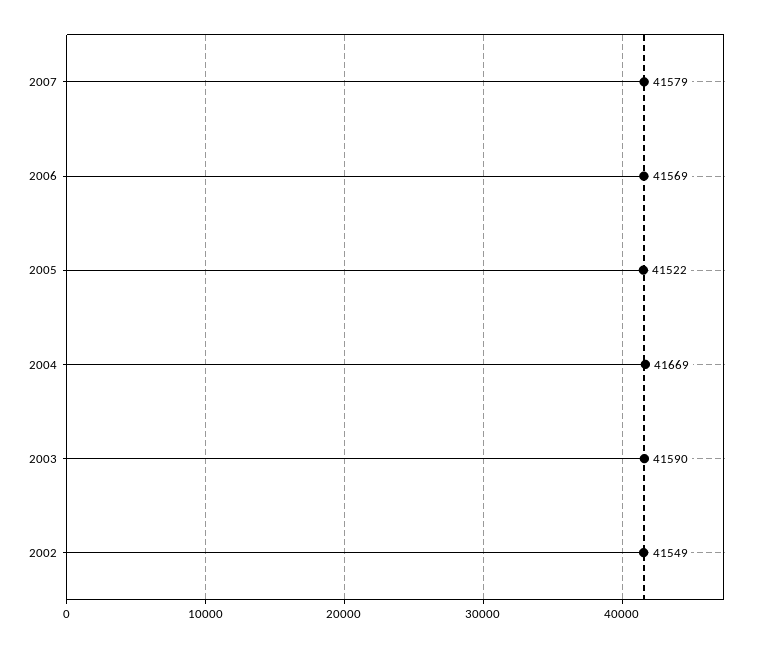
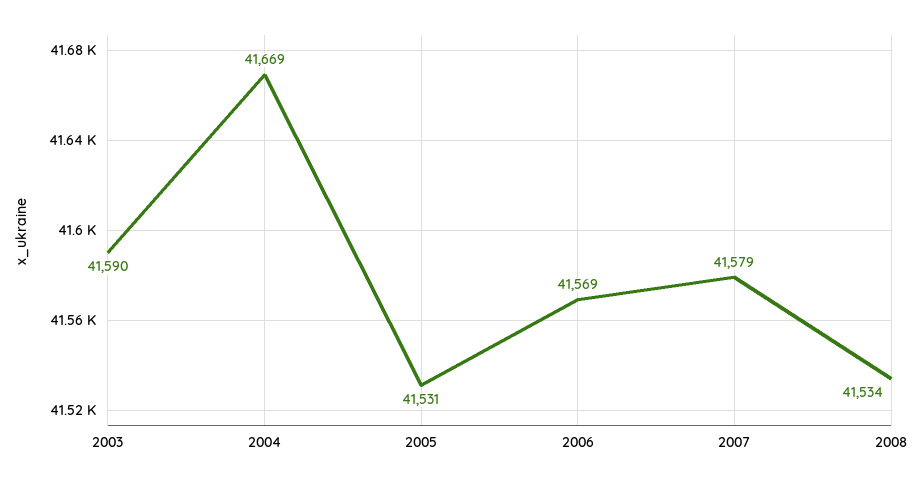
2005: 41522 -> 41531
2002: 41549 -> none
2008: none -> 41534

